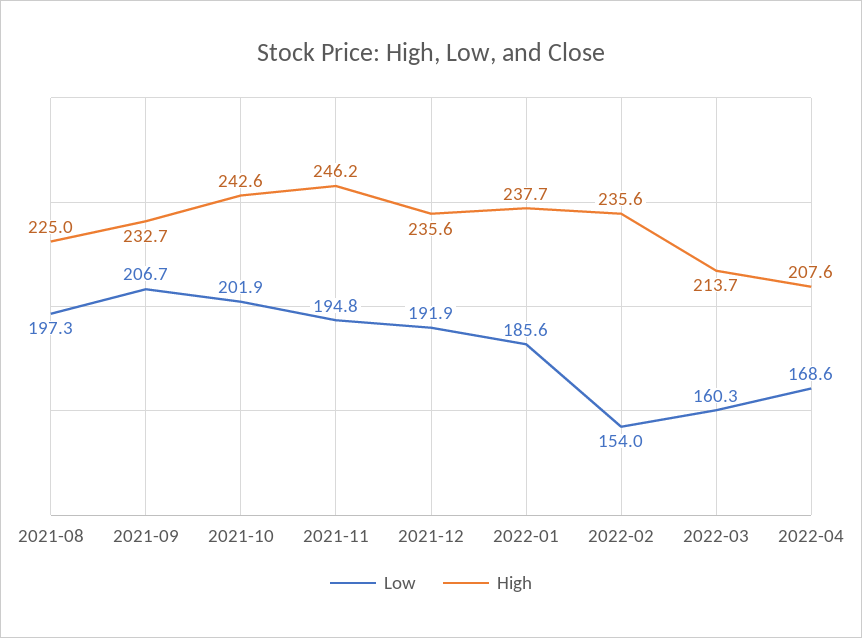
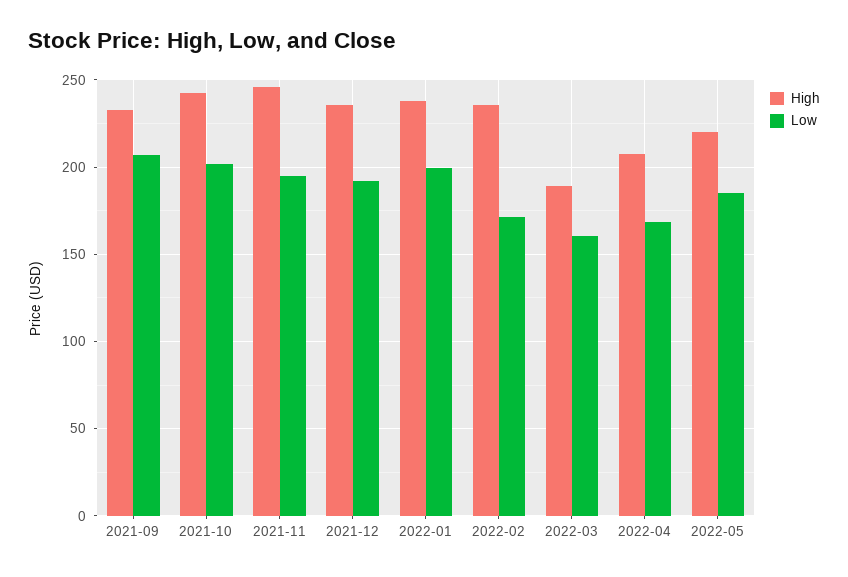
Low, 2021-08: 197.3 -> none
High, 2021-08: 225 -> none
Low, 2022-01: 185.6 -> 200
Low, 2022-02: 154 -> 170
High, 2022-03: 213.7 -> 190
High, 2022-05: none -> 220
Low, 2022-05: none -> 185

